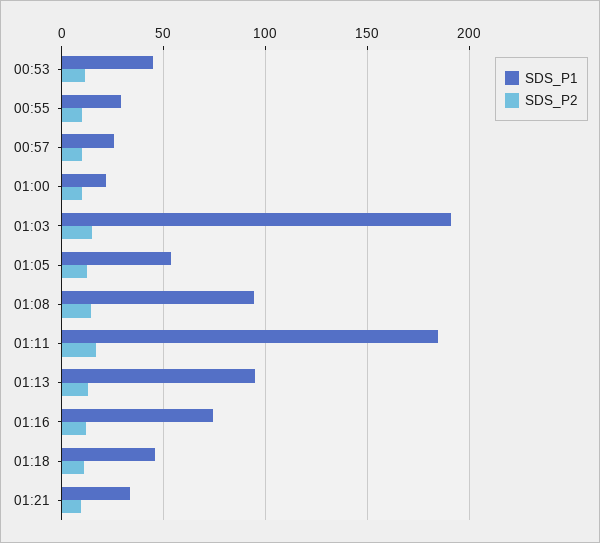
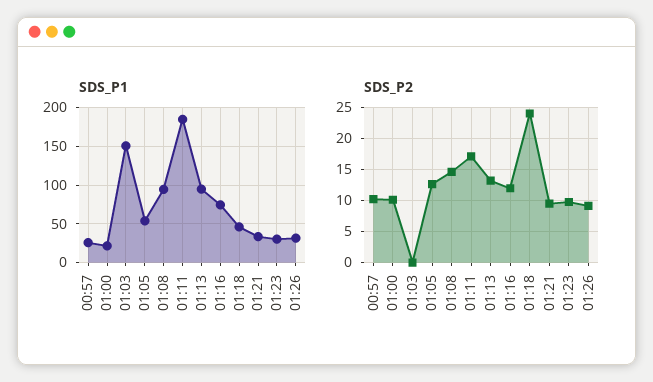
SDS_P1, 00:53: 45 -> none
SDS_P2, 00:53: 10 -> none
SDS_P1, 00:55: 30 -> none
SDS_P2, 00:55: 10 -> none
SDS_P1, 01:03: 190 -> 150
SDS_P2, 01:03: 15 -> 0
SDS_P2, 01:18: 10 -> 24
SDS_P1, 01:23: none -> 30
SDS_P1, 01:26: none -> 30
SDS_P2, 01:23: none -> 10
SDS_P2, 01:26: none -> 9

